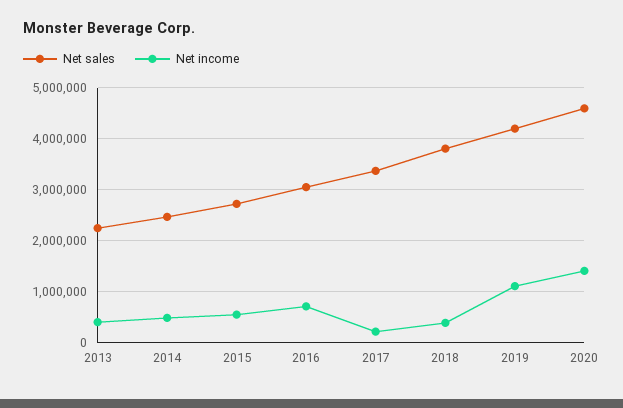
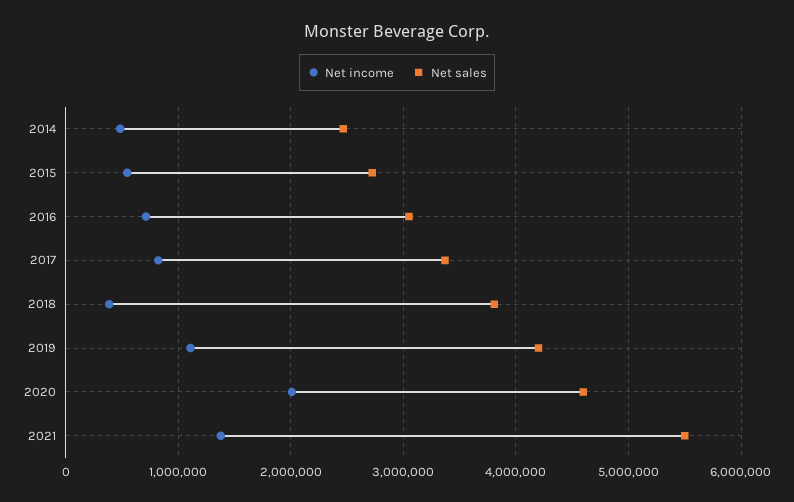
Net sales, 2013: 2200000 -> none
Net income, 2013: 400000 -> none
Net income, 2017: 200000 -> 800000
Net income, 2020: 1400000 -> 2000000
Net income, 2021: none -> 1400000
Net sales, 2021: none -> 5500000

